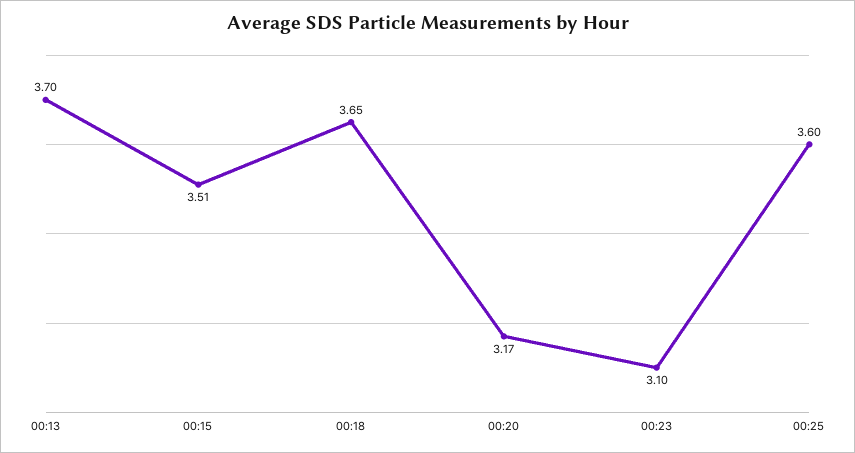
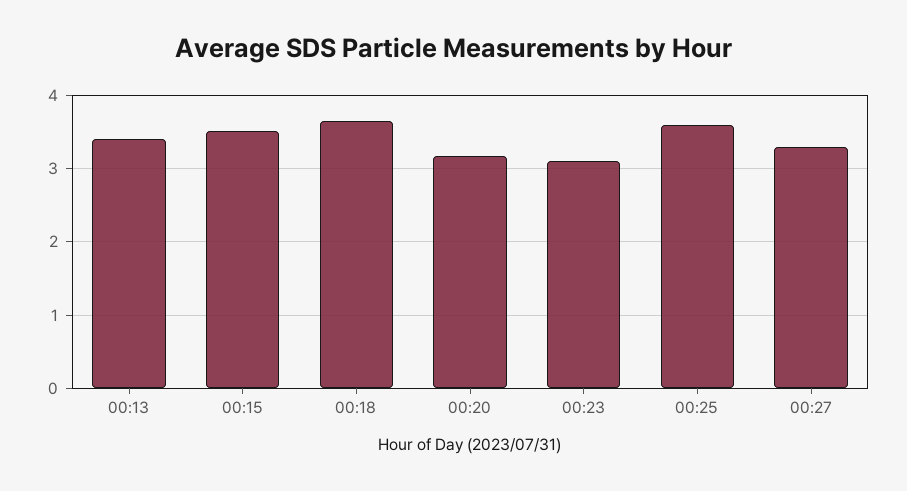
00:13: 3.7 -> 3.4
00:27: none -> 3.3

